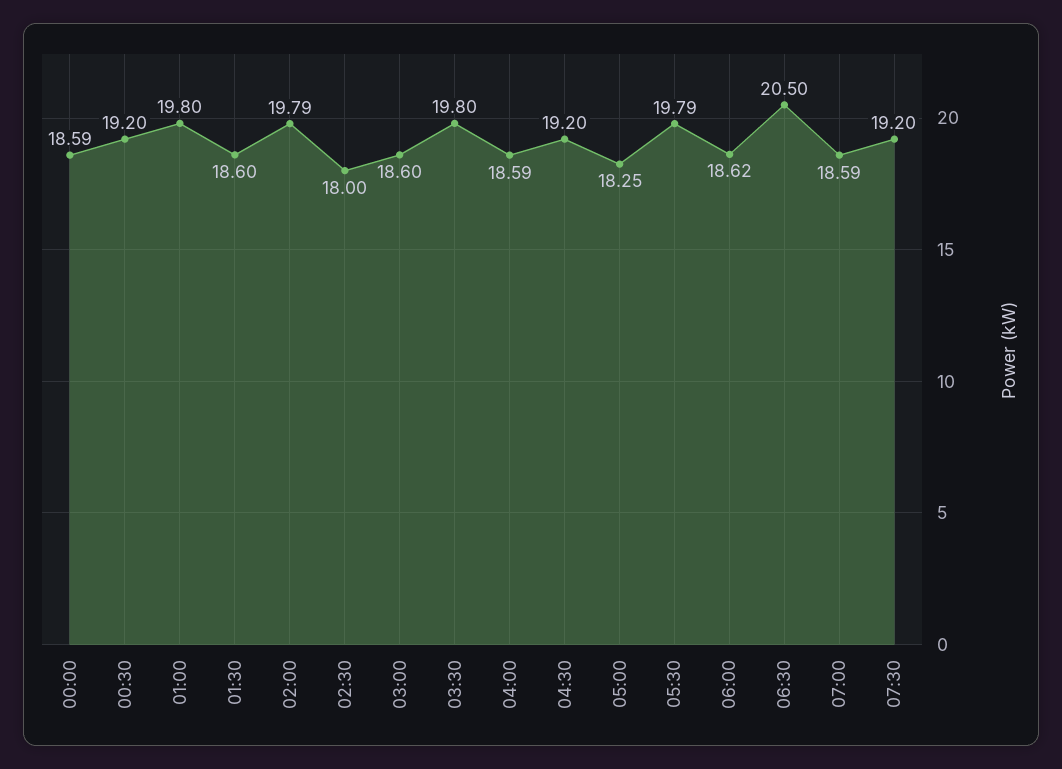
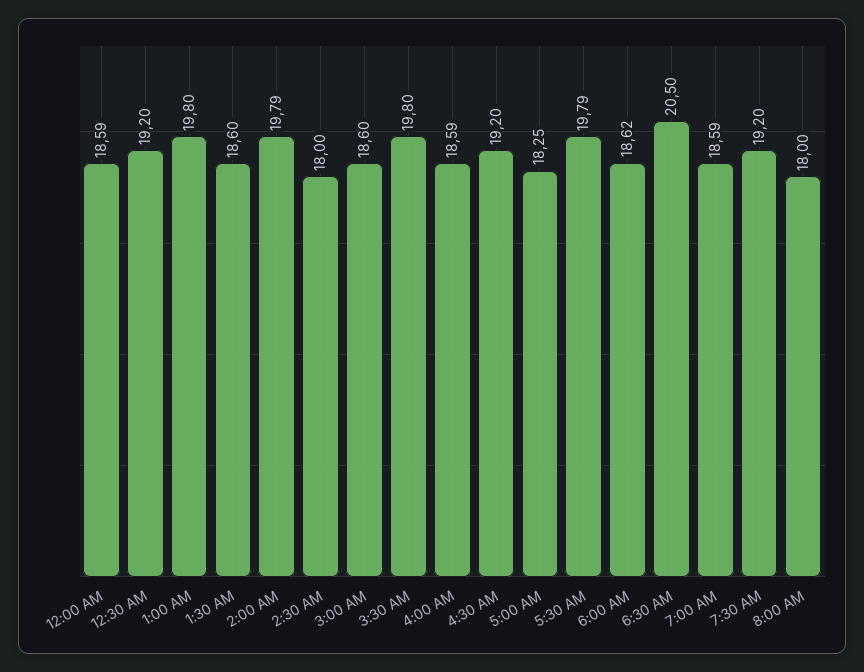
8:00 AM: none -> 18

